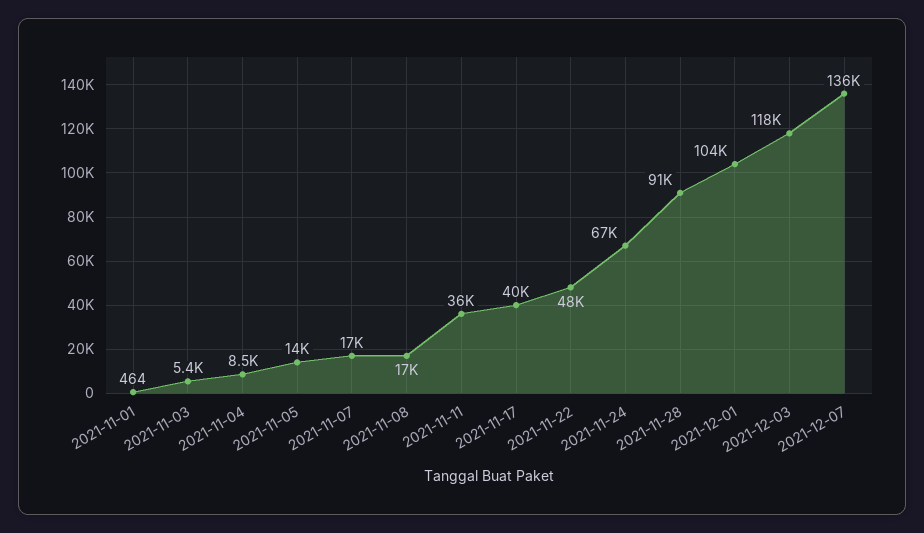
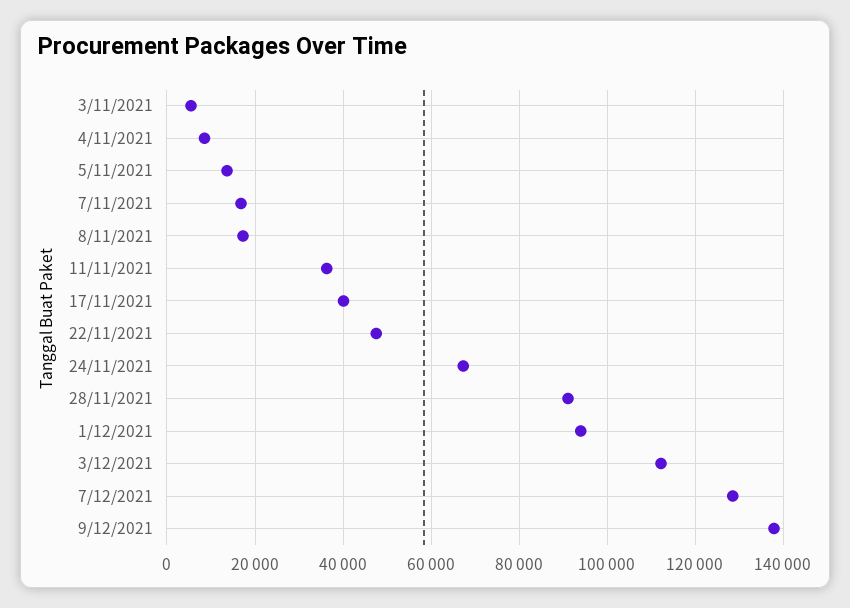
2021-11-01: 464 -> none
2021-12-01: 104000 -> 94000
2021-12-03: 118000 -> 112000
2021-12-07: 136000 -> 128000
9/12/2021: none -> 138000

